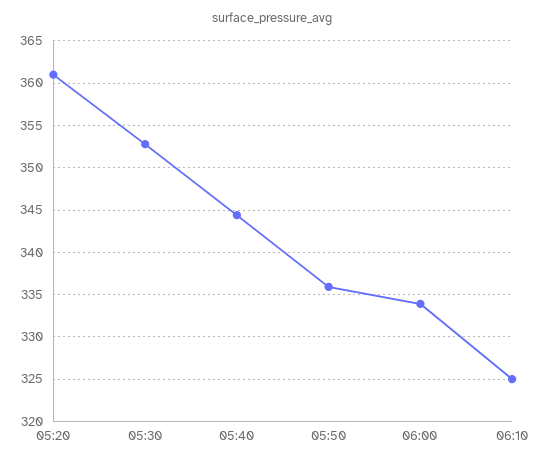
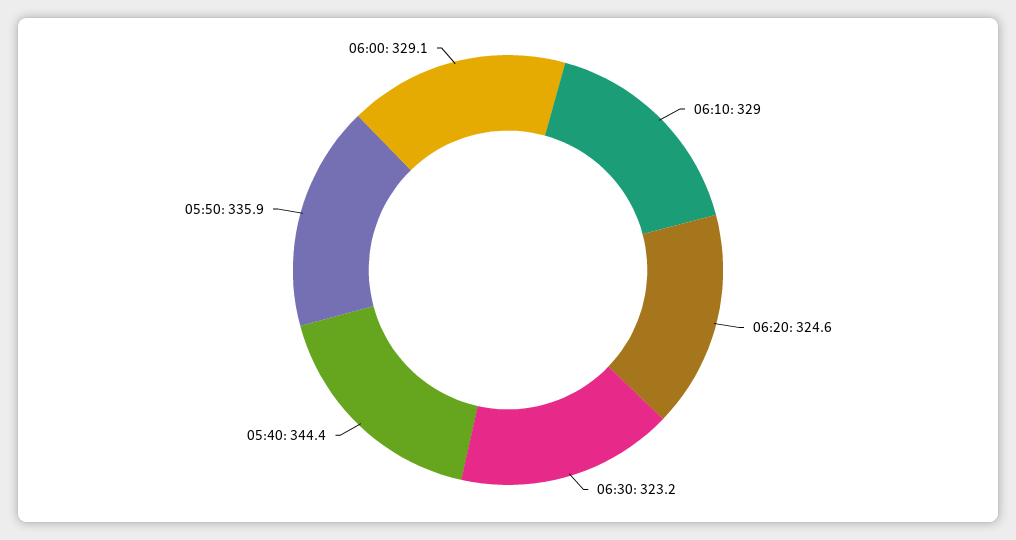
05:20: 361 -> none
05:30: 353 -> none
06:00: 334 -> 329.1
06:10: 325 -> 329
06:20: none -> 324.6
06:30: none -> 323.2

